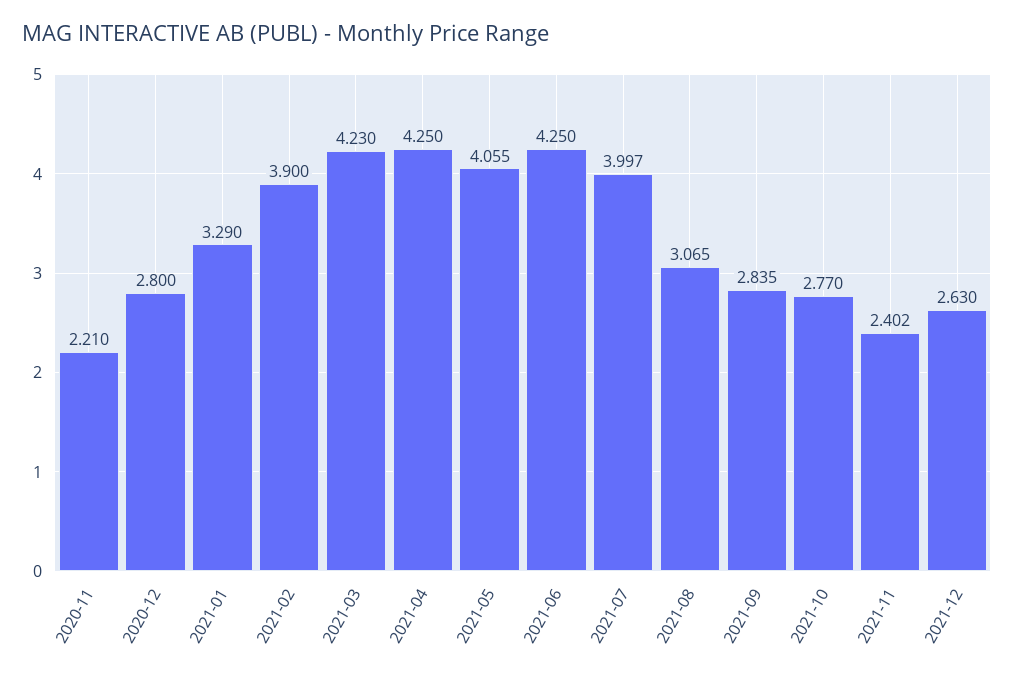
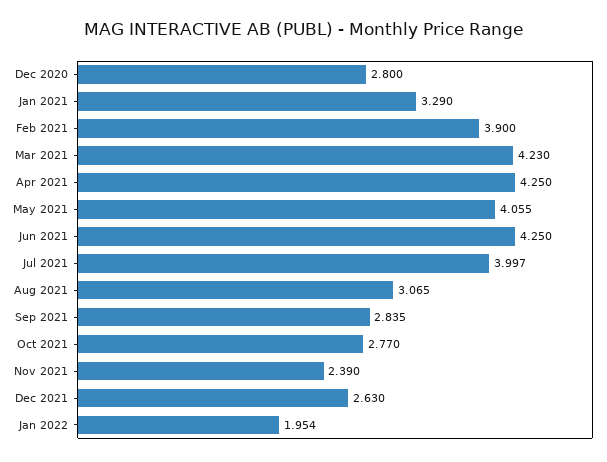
2020-11: 2.21 -> none
2021-11: 2.402 -> 2.39
Jan 2022: none -> 1.954

